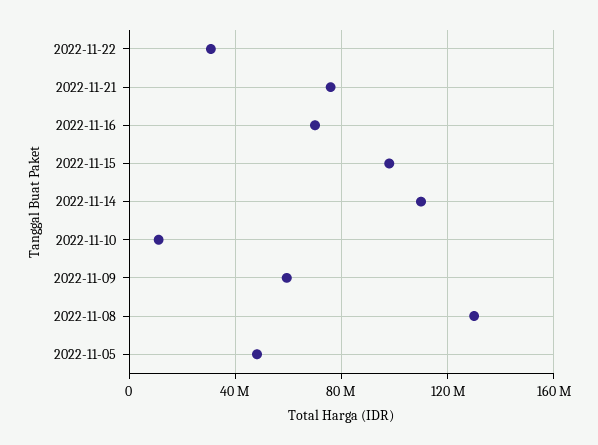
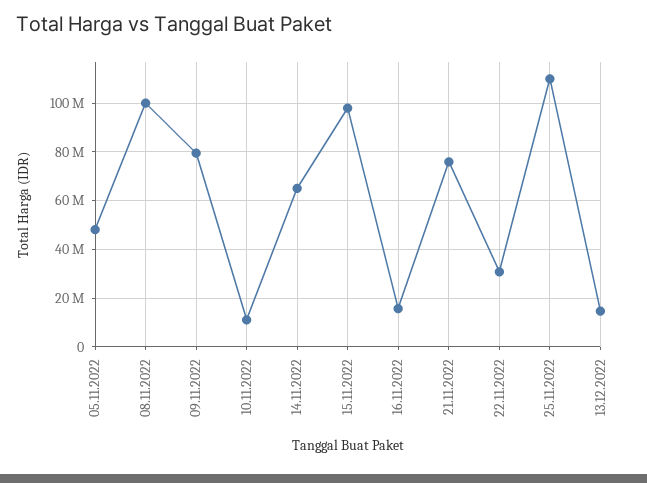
2022-11-16: 70000000 -> 15000000
2022-11-14: 110000000 -> 65000000
2022-11-09: 60000000 -> 80000000
2022-11-08: 130000000 -> 100000000
25.11.2022: none -> 110000000
13.12.2022: none -> 15000000

